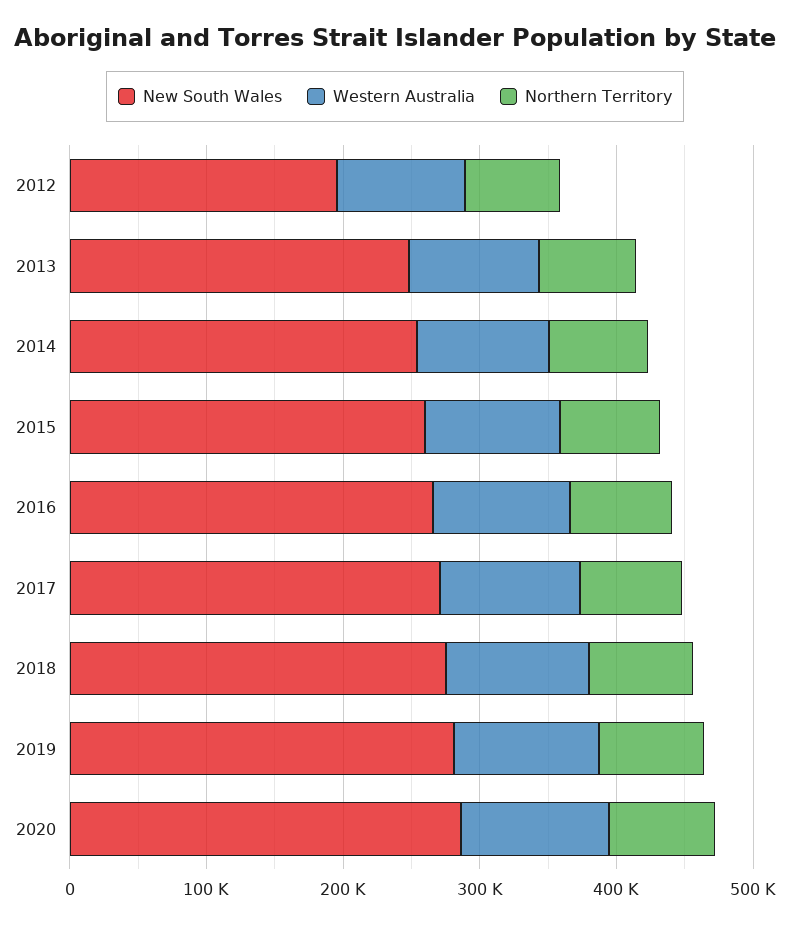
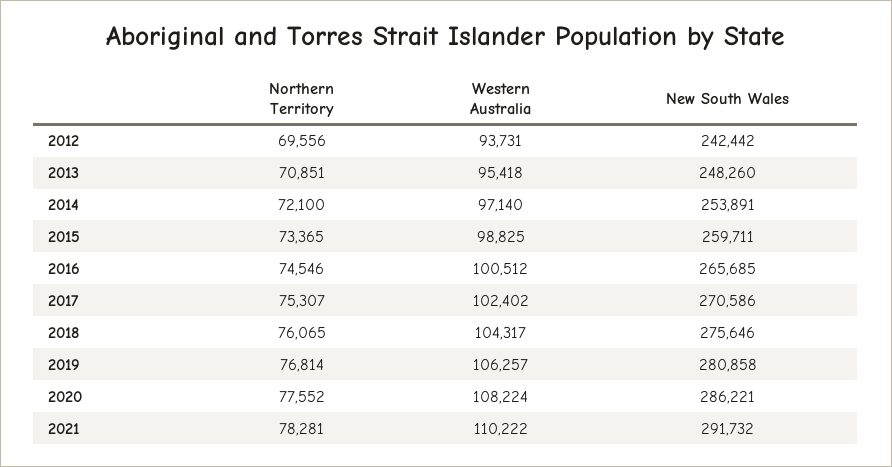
New South Wales, 2012: 200000 -> 242442
Northern Territory, 2021: none -> 78281
Western Australia, 2021: none -> 110222
New South Wales, 2021: none -> 291732

